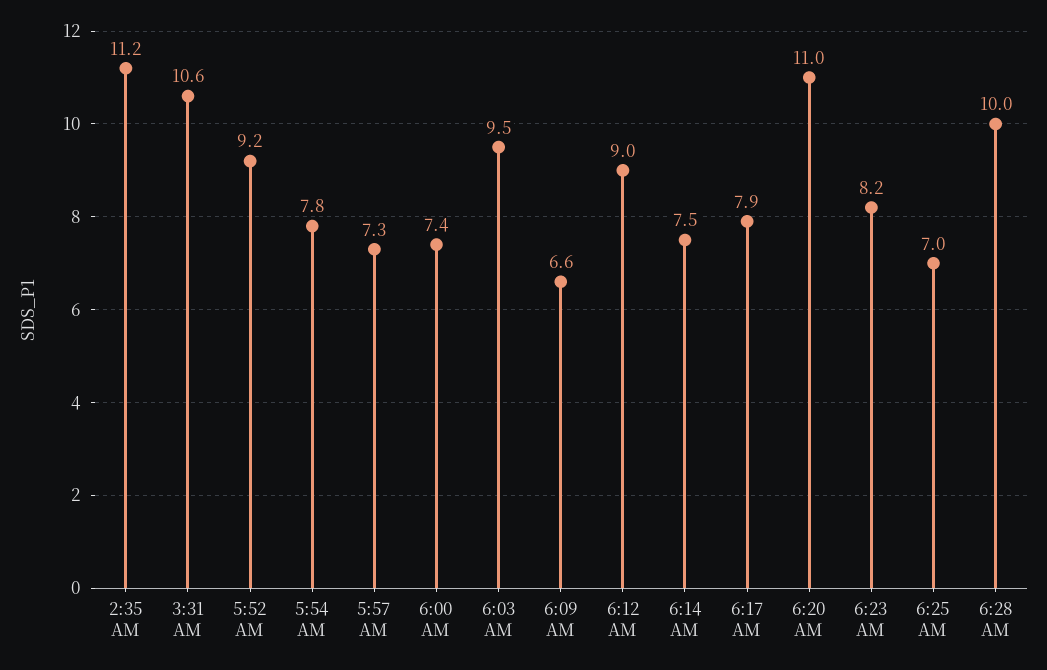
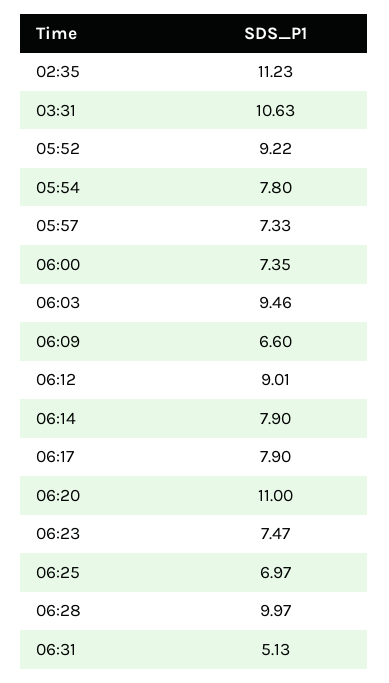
6:14 AM: 7.5 -> 7.9
6:23 AM: 8.2 -> 7.47
06:31: none -> 5.13

